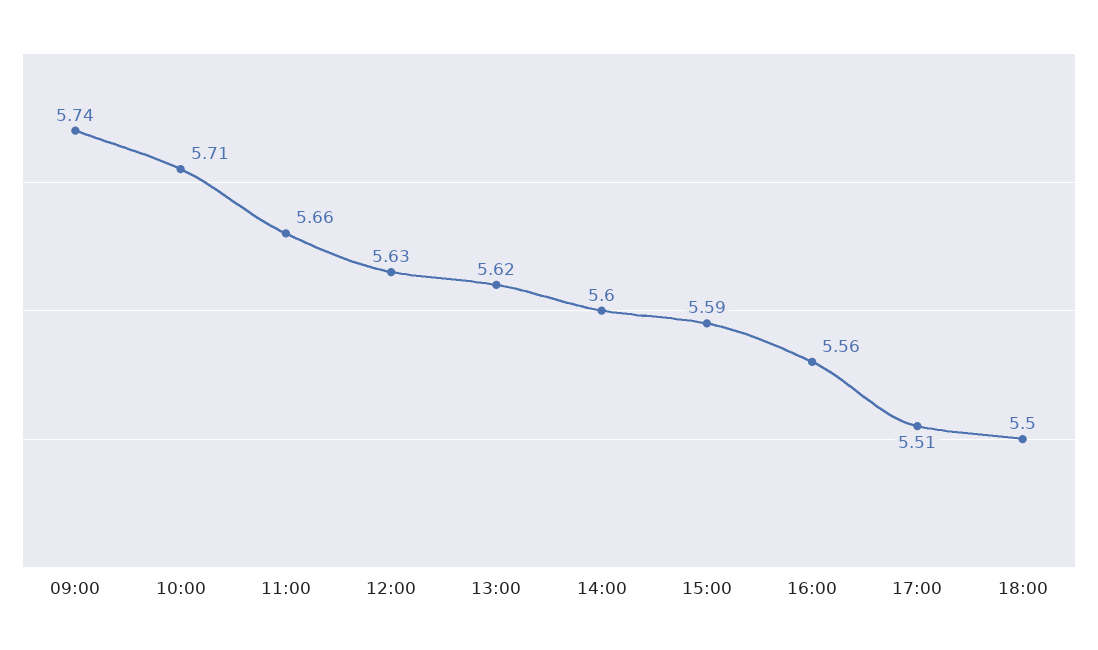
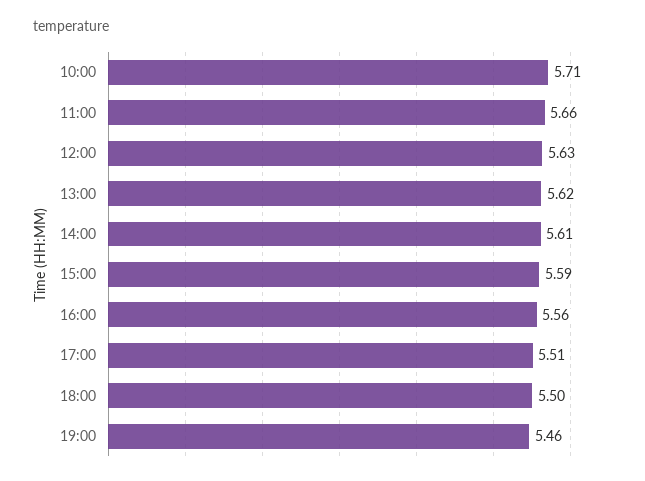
09:00: 5.74 -> none
14:00: 5.6 -> 5.61
19:00: none -> 5.46

